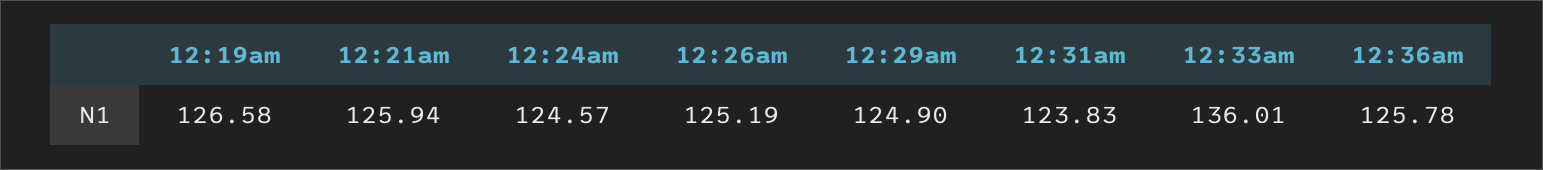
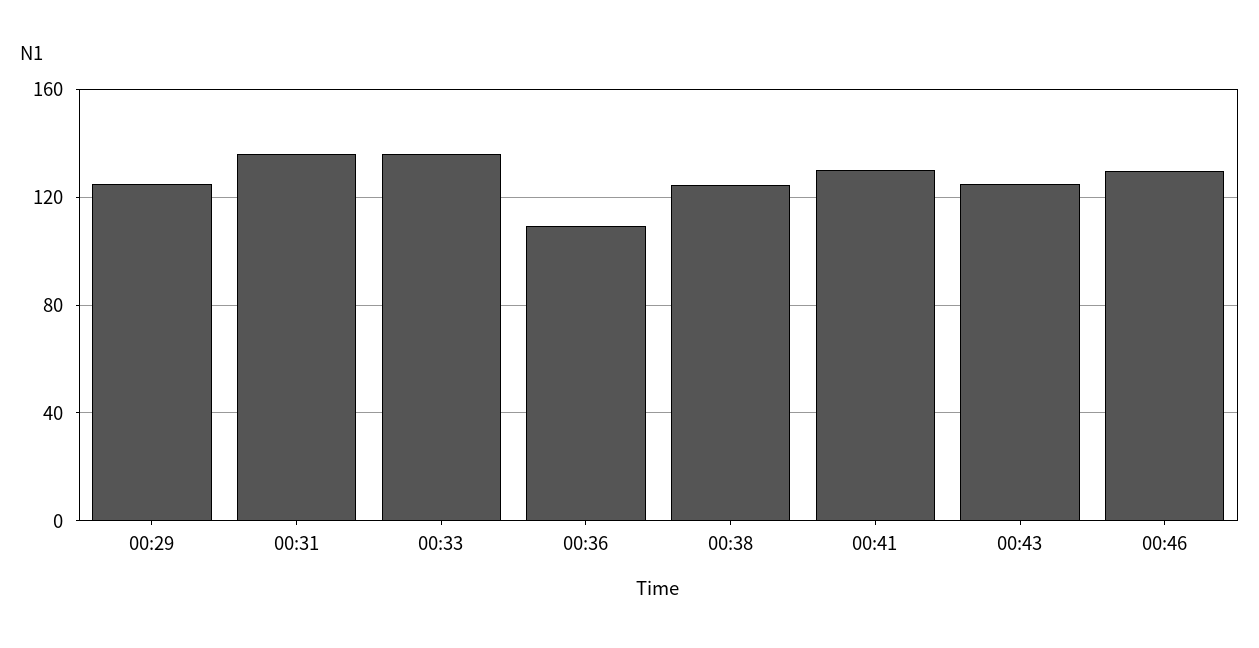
12:19am: 126.58 -> none
12:21am: 125.94 -> none
12:24am: 124.57 -> none
12:26am: 125.19 -> none
12:31am: 123.83 -> 135
12:36am: 125.78 -> 110
00:38: none -> 125
00:41: none -> 130
00:43: none -> 125
00:46: none -> 130

